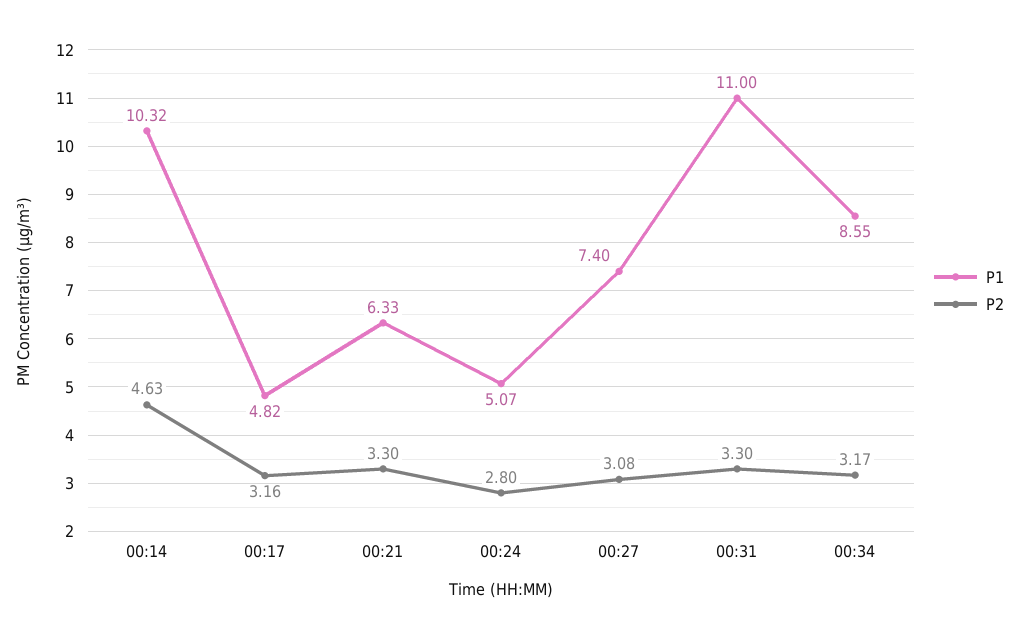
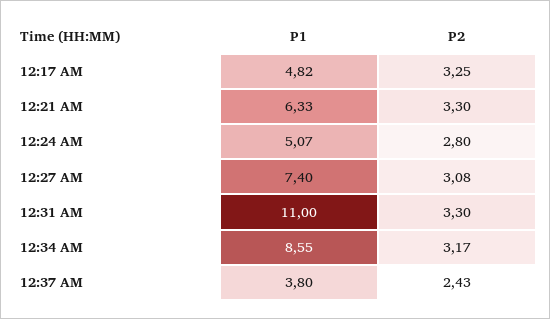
P1, 00:14: 10.32 -> none
P2, 00:14: 4.63 -> none
P2, 00:17: 3.16 -> 3.25
P1, 12:37 AM: none -> 3.8
P2, 12:37 AM: none -> 2.43

